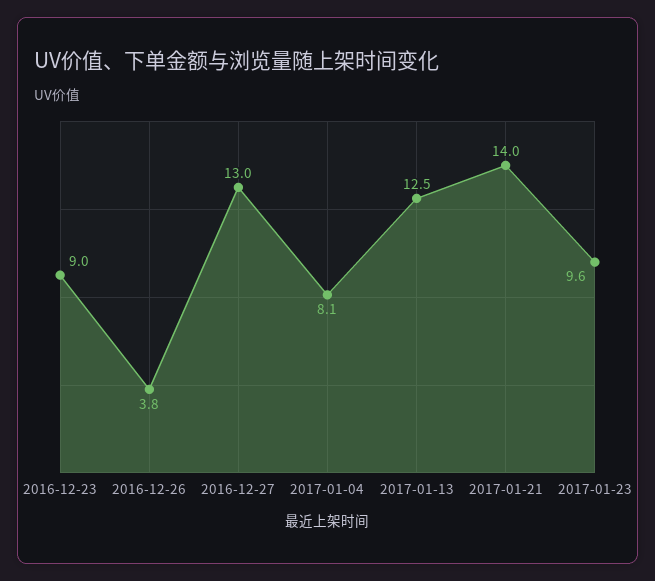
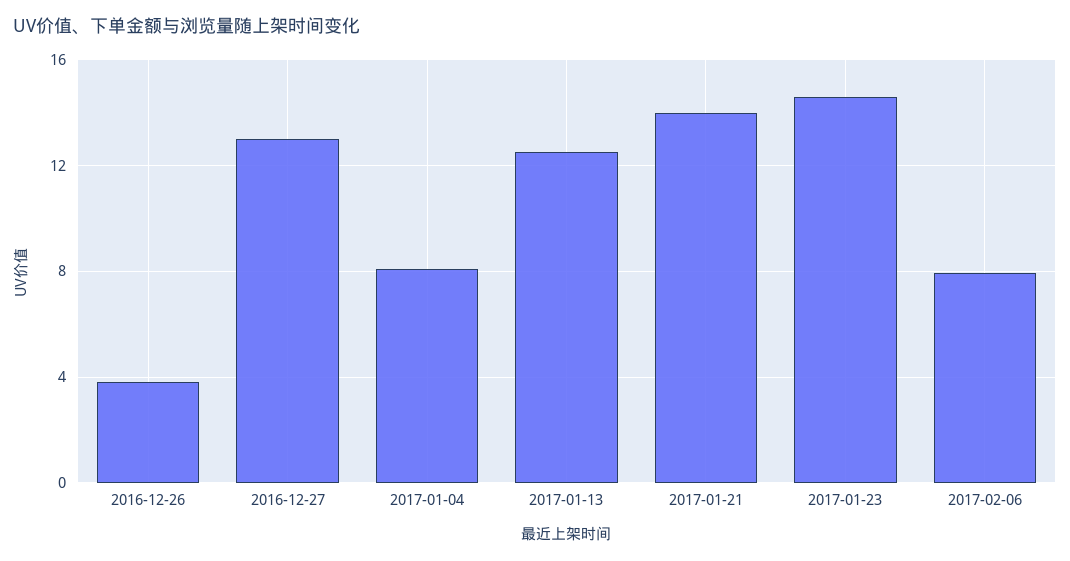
2016-12-23: 9 -> none
2017-01-23: 9.6 -> 14.5
2017-02-06: none -> 8

